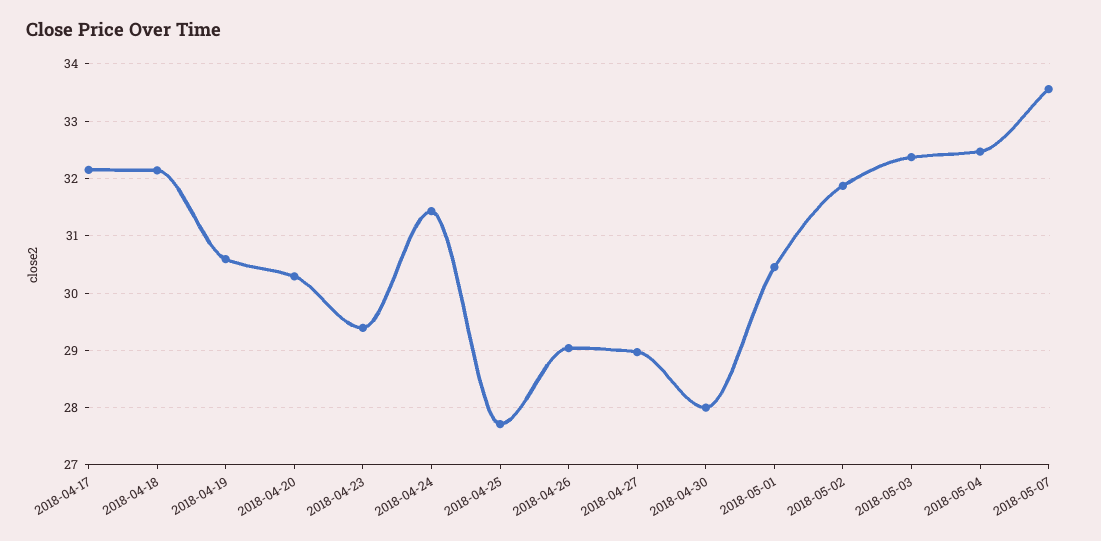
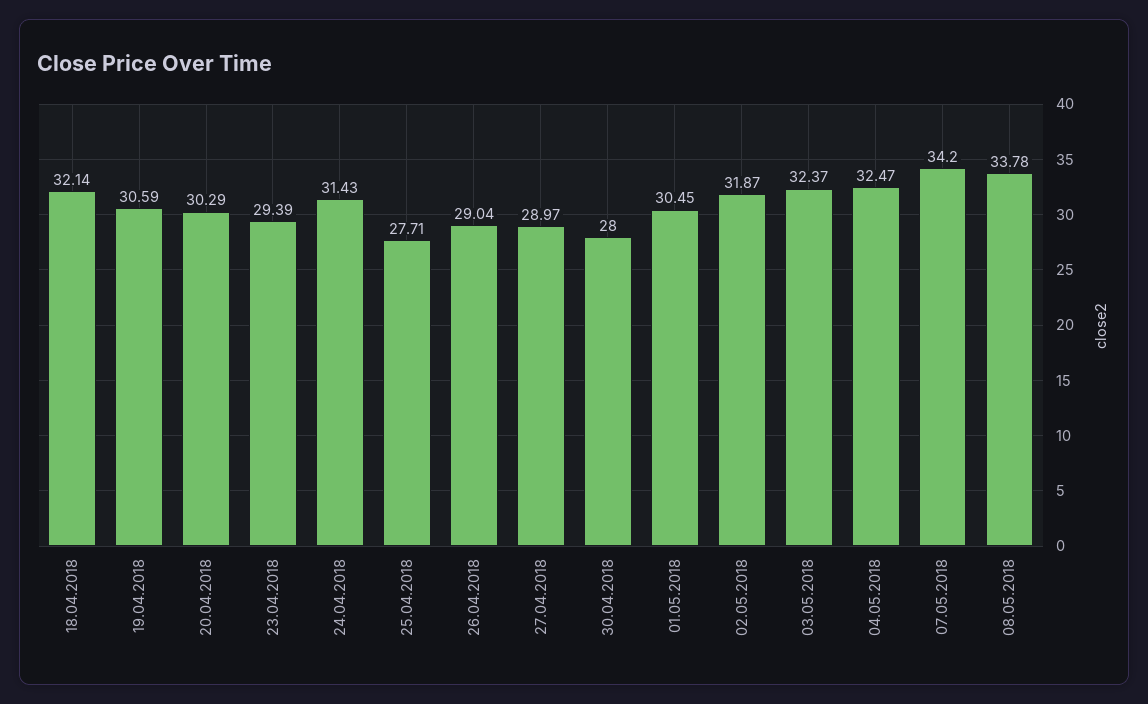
2018-04-17: 32.2 -> none
2018-05-07: 33.6 -> 34.2
08.05.2018: none -> 33.78

